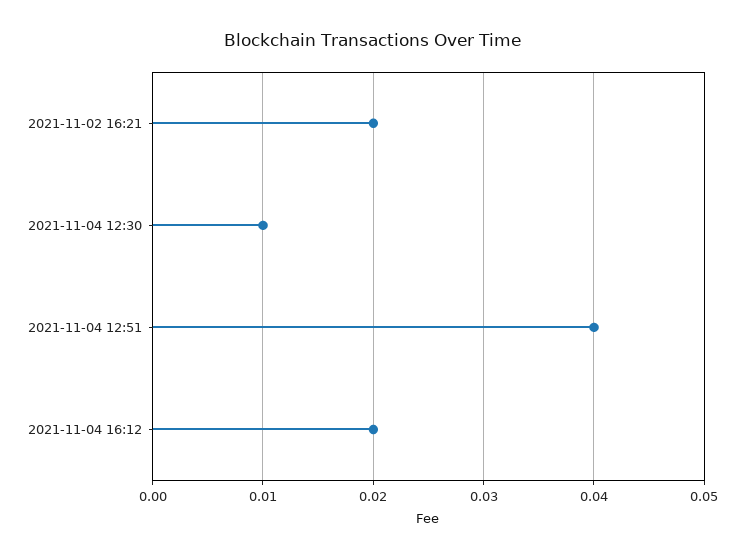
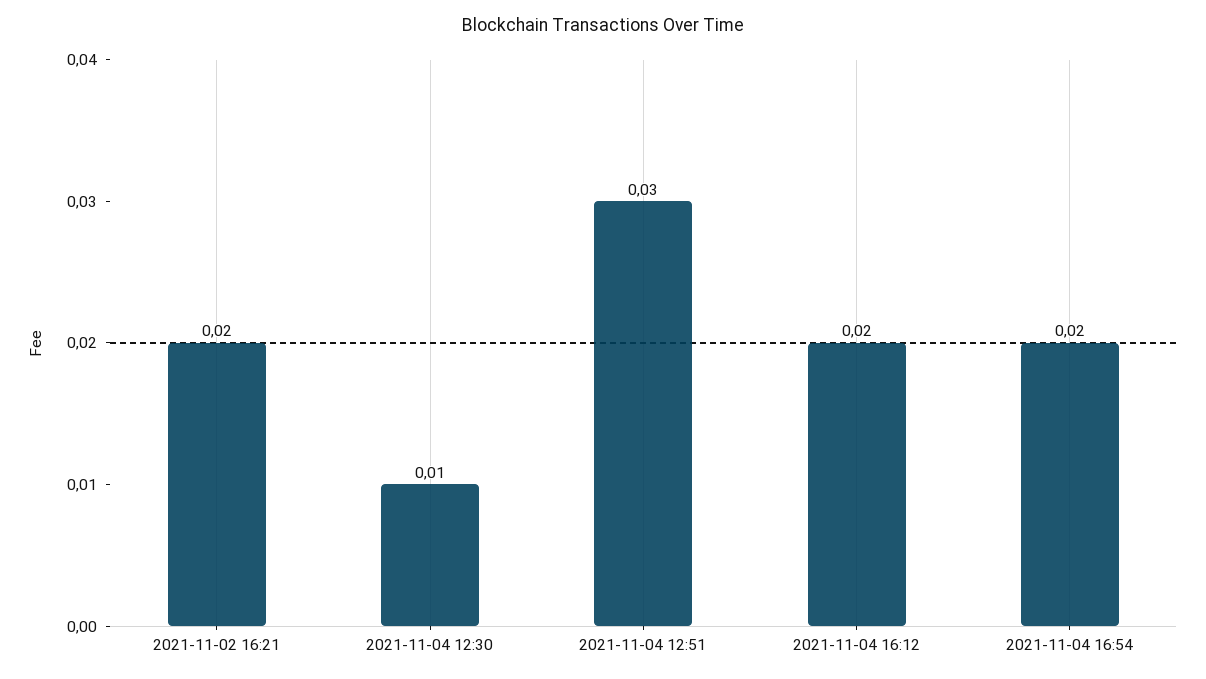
2021-11-04 12:51: 0.04 -> 0.03
2021-11-04 16:54: none -> 0.02

